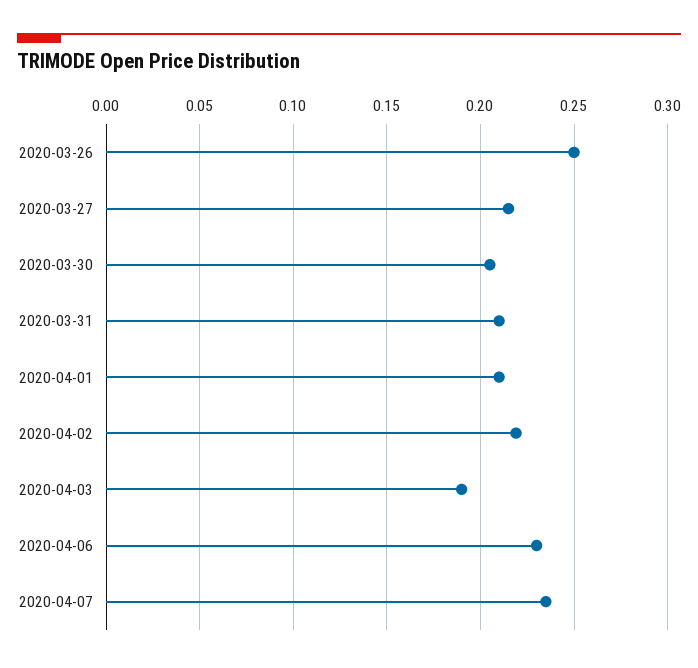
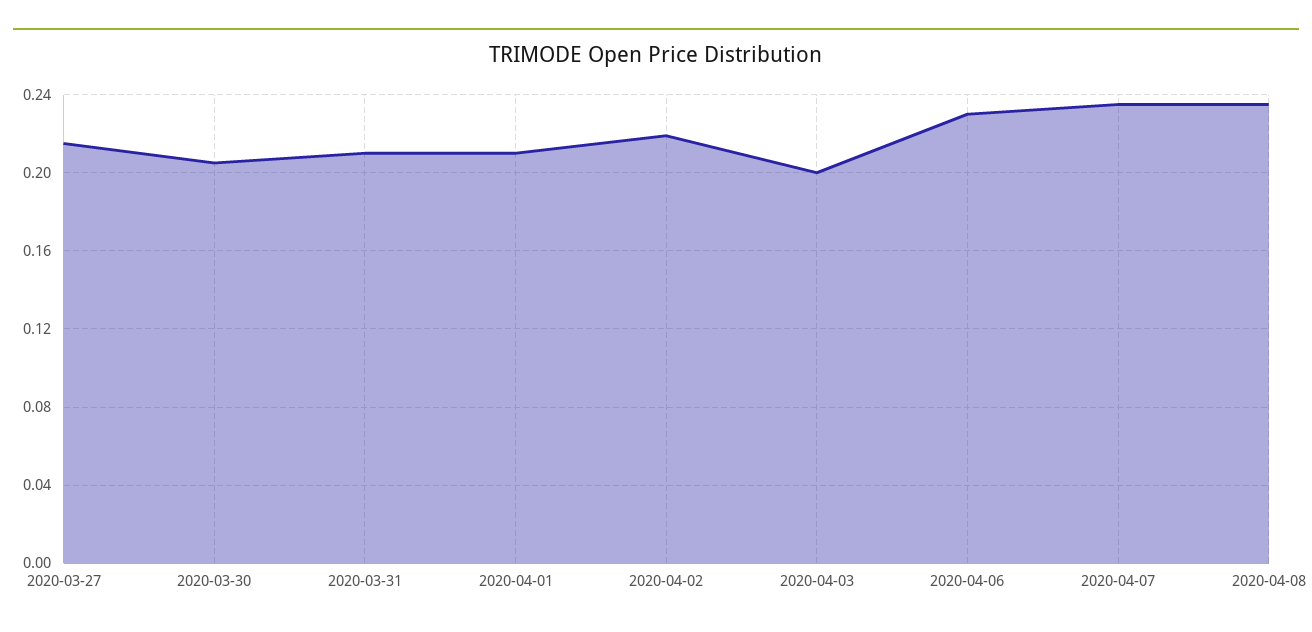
2020-03-26: 0.25 -> none
2020-04-03: 0.19 -> 0.2
2020-04-08: none -> 0.235

